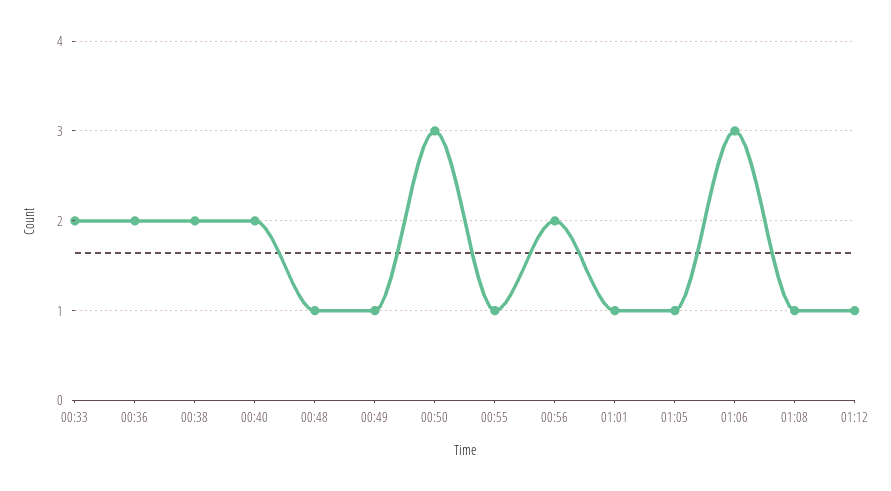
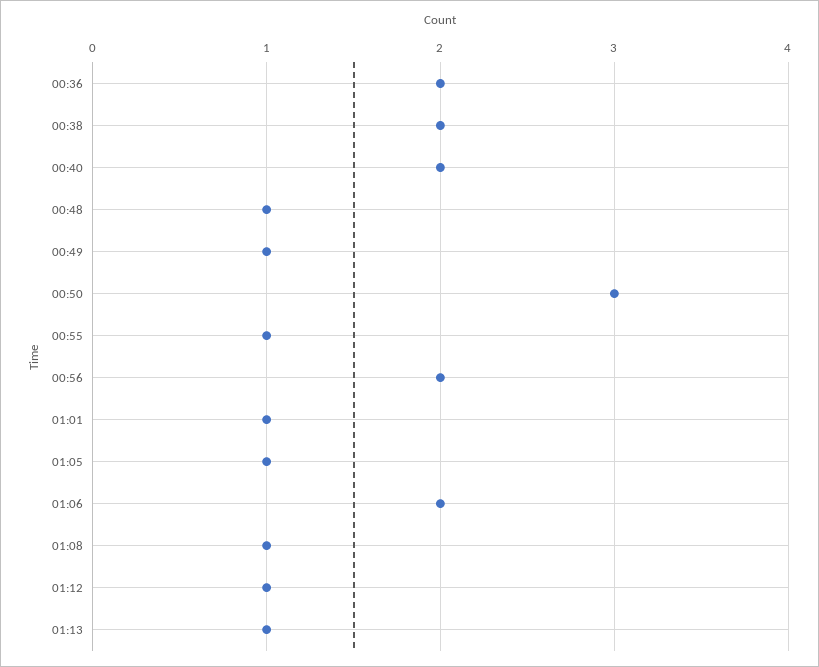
00:33: 2 -> none
01:06: 3 -> 2
01:13: none -> 1

